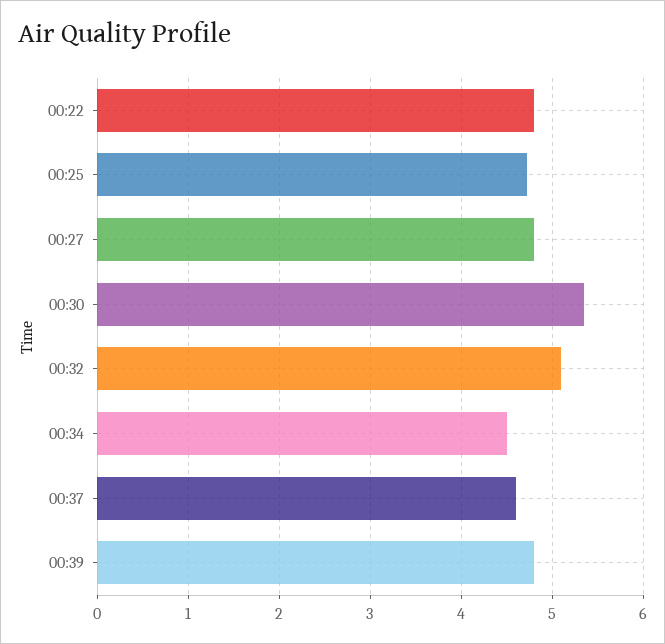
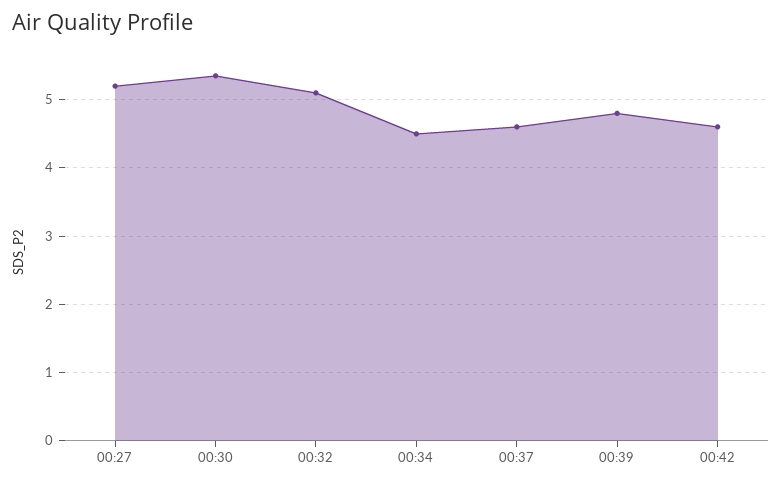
00:22: 4.8 -> none
00:25: 4.7 -> none
00:27: 4.8 -> 5.2
00:42: none -> 4.6

